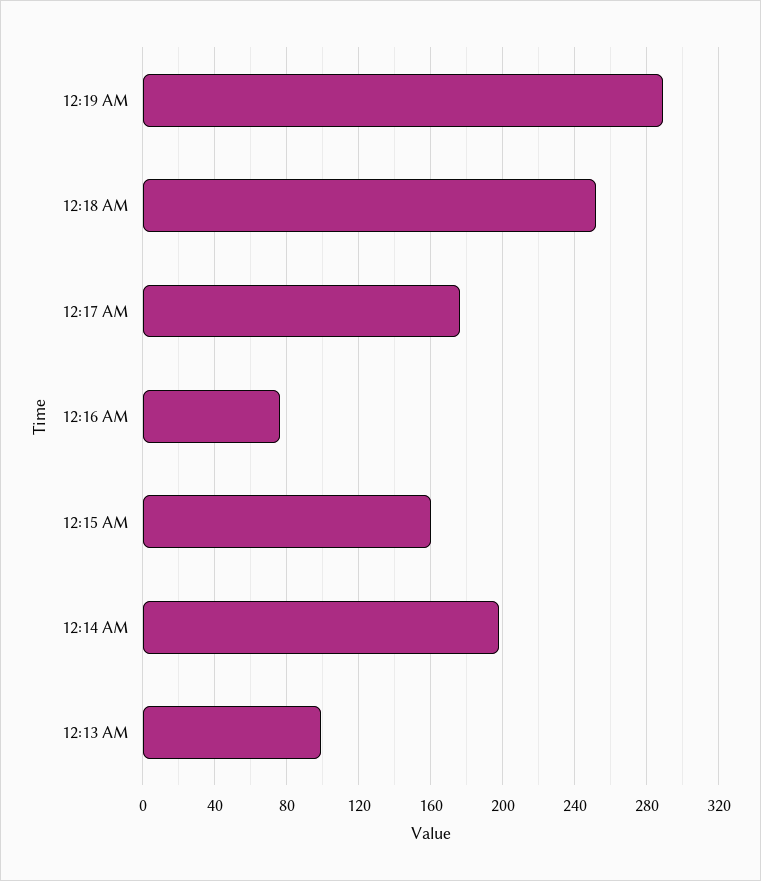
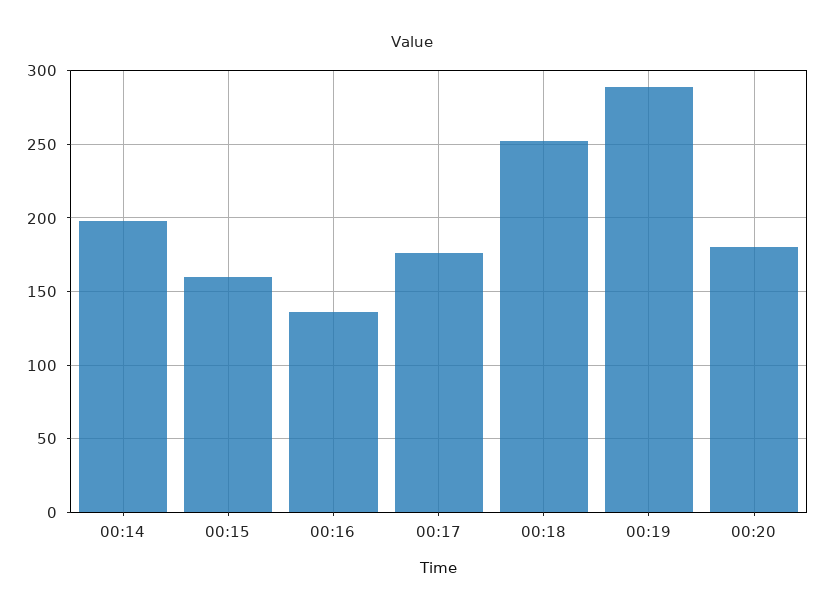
12:16 AM: 75 -> 135
12:13 AM: 100 -> none
00:20: none -> 180

